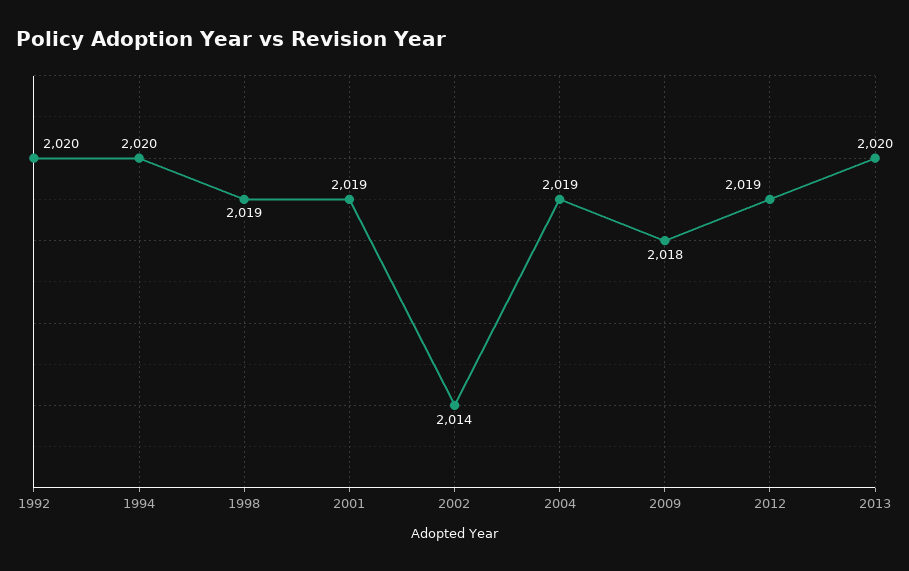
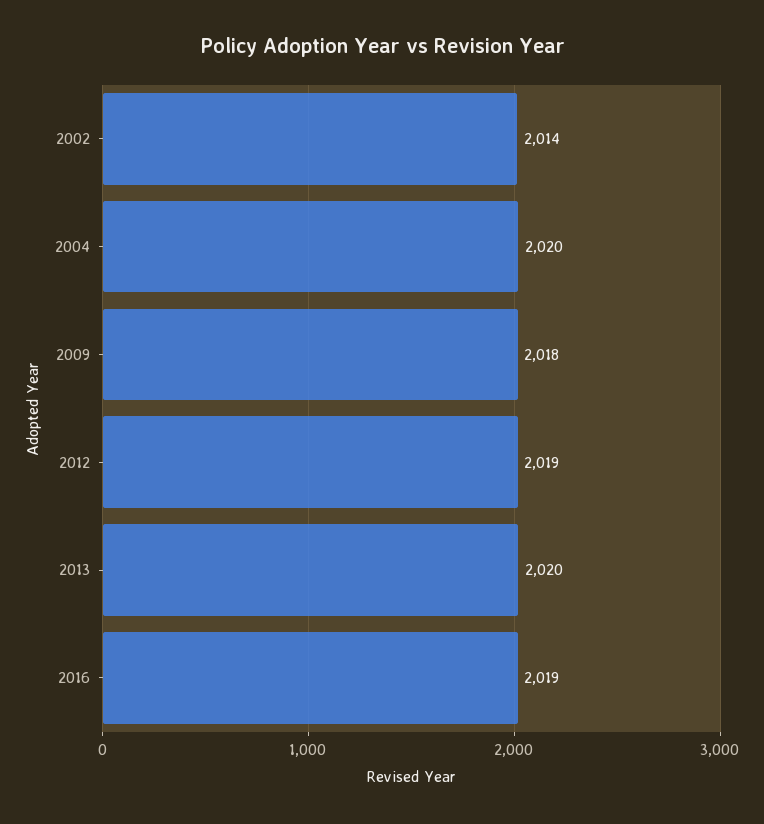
1992: 2020 -> none
1994: 2020 -> none
1998: 2019 -> none
2001: 2019 -> none
2004: 2019 -> 2020
2016: none -> 2019

